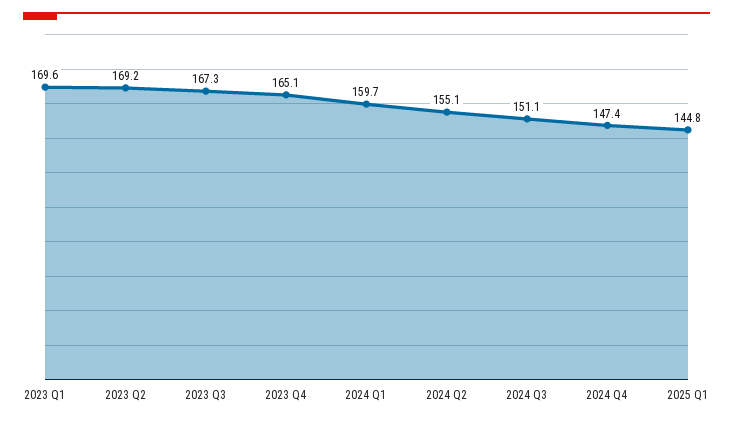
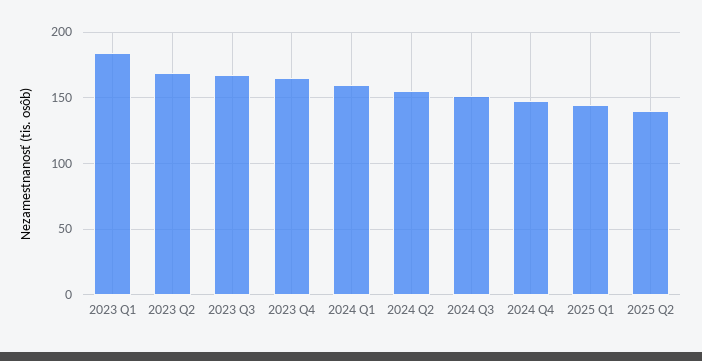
2023 Q1: 169.6 -> 185
2025 Q2: none -> 140

